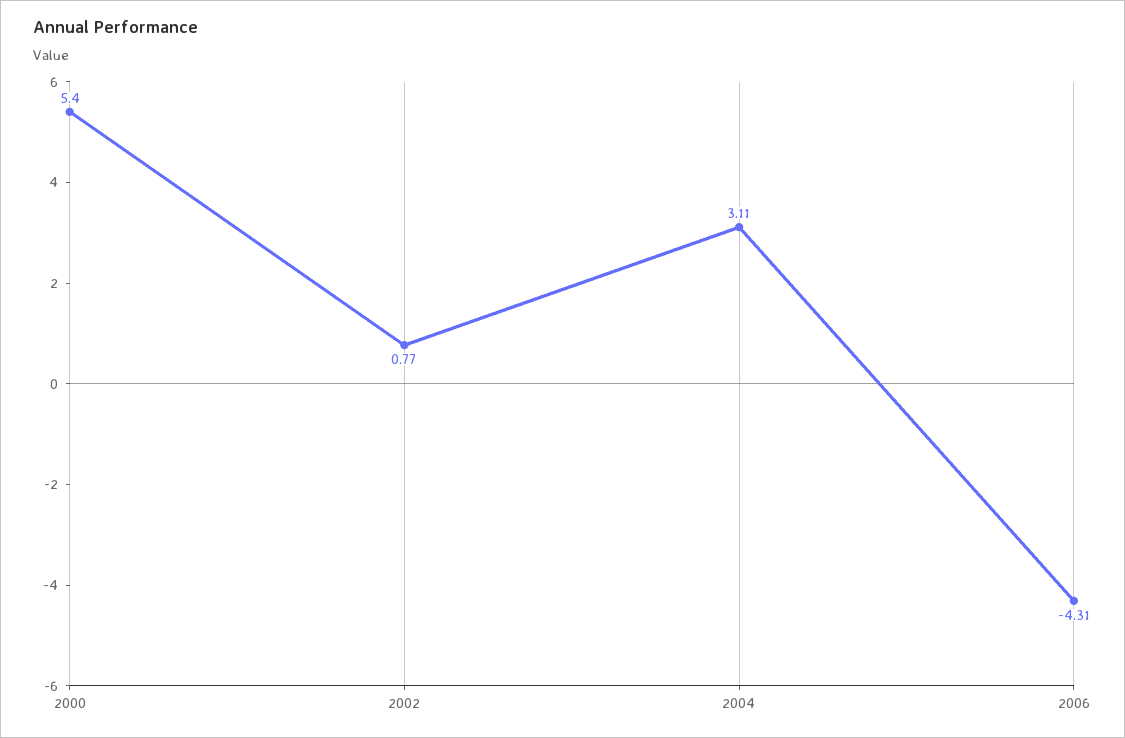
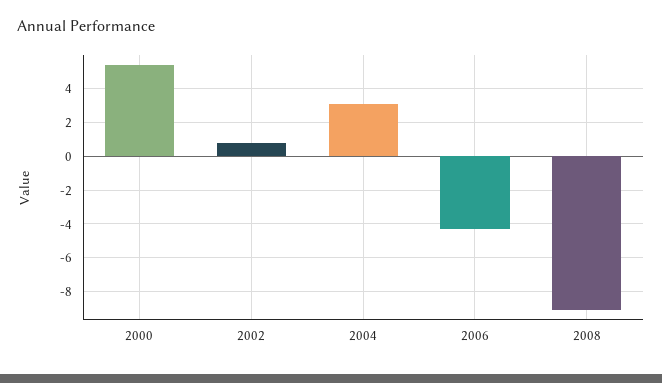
2008: none -> -9

